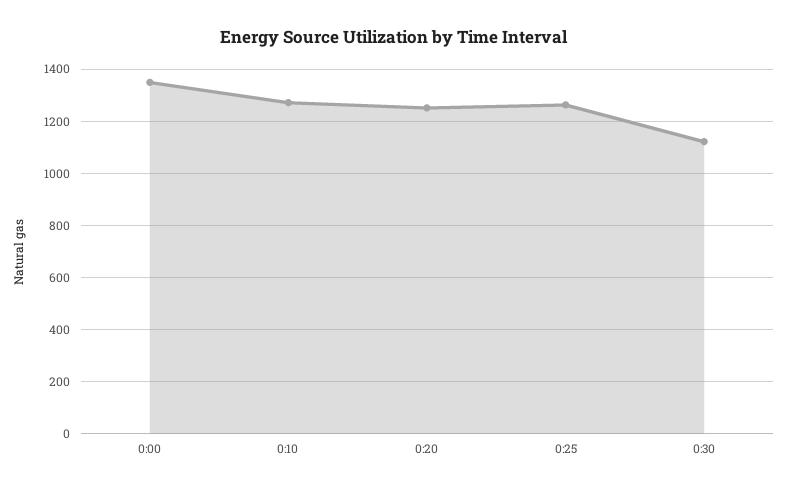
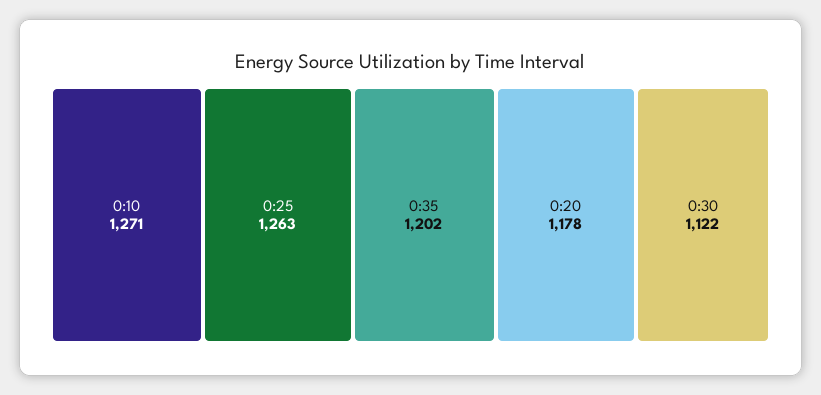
0:00: 1350 -> none
0:20: 1250 -> 1178
0:35: none -> 1202

